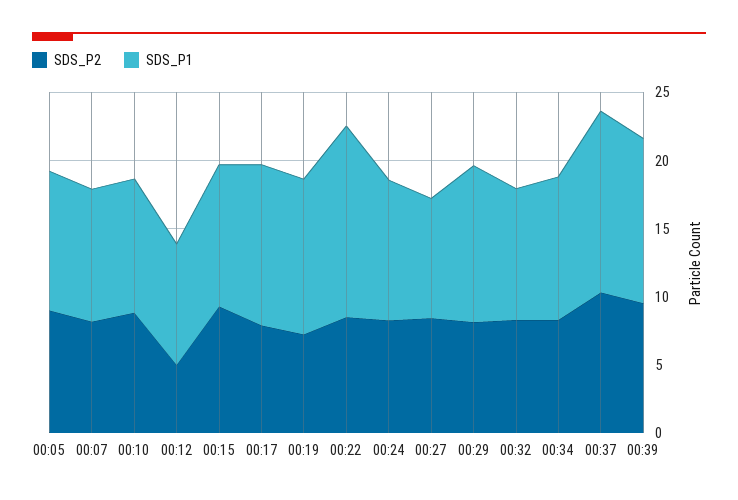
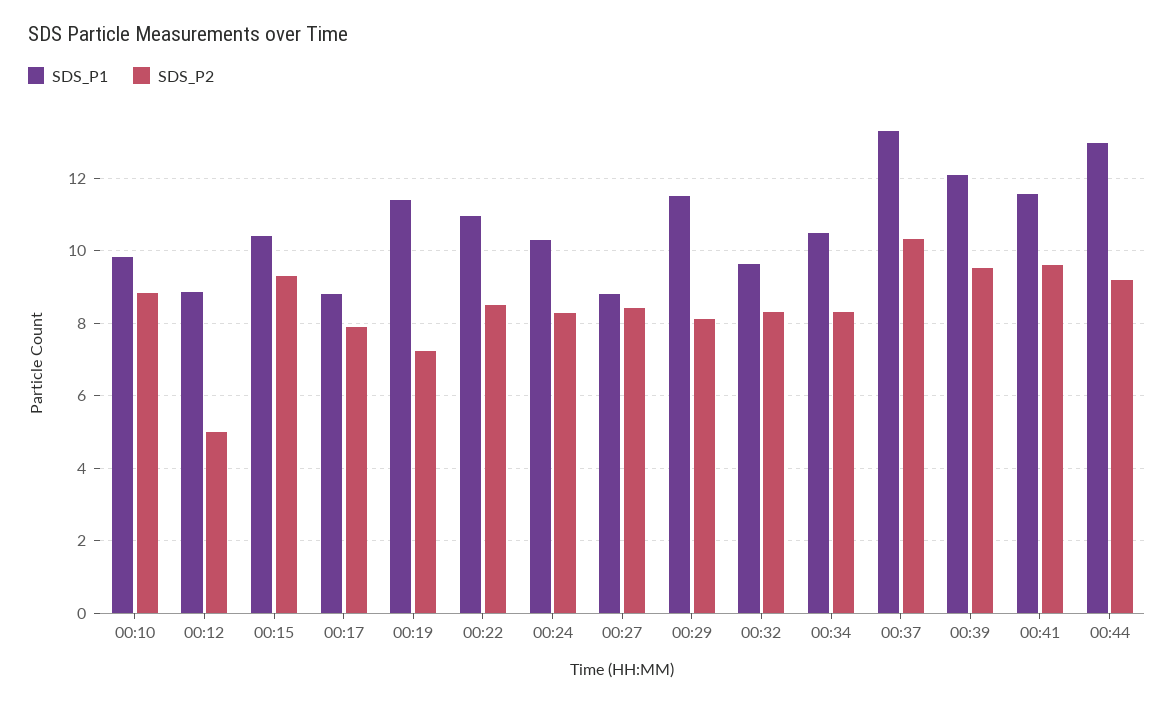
SDS_P2, 00:05: 9 -> none
SDS_P1, 00:05: 10 -> none
SDS_P2, 00:07: 8 -> none
SDS_P1, 00:07: 10 -> none
SDS_P1, 00:17: 12 -> 8.8
SDS_P1, 00:22: 14 -> 11
SDS_P1, 00:41: none -> 11.6
SDS_P2, 00:41: none -> 9.6
SDS_P1, 00:44: none -> 13
SDS_P2, 00:44: none -> 9.2

